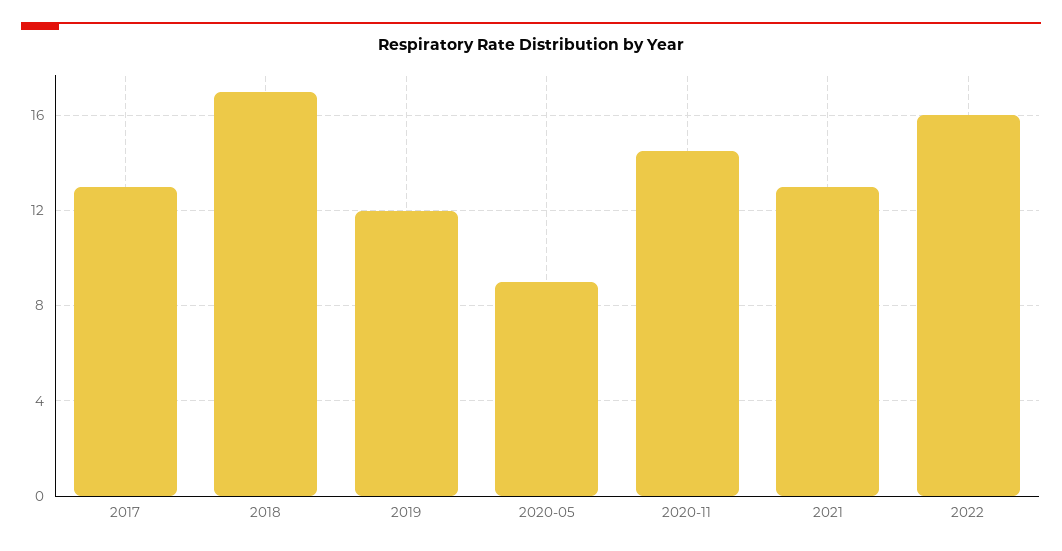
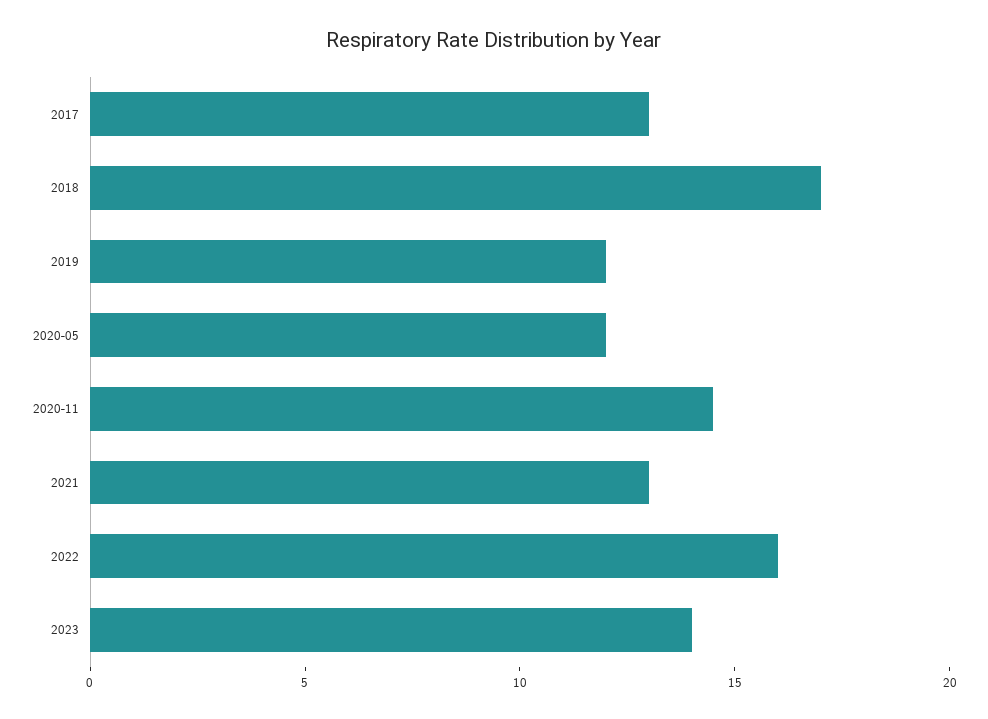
2020-05: 9 -> 12
2023: none -> 14

